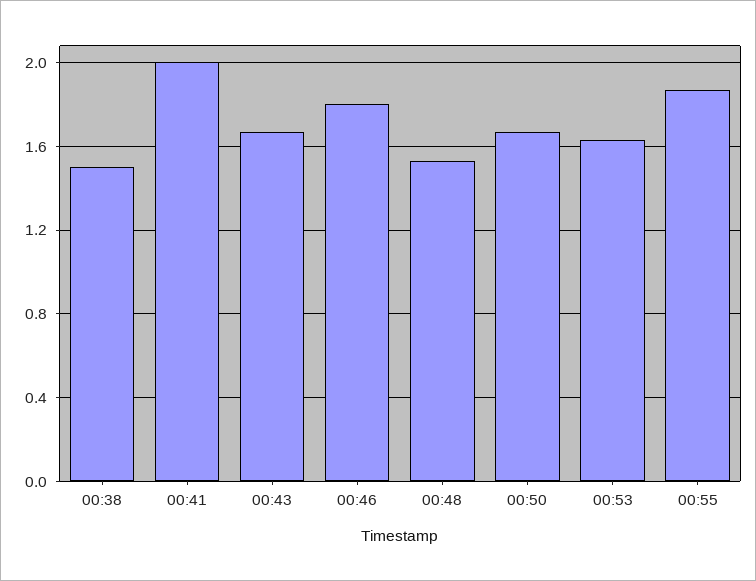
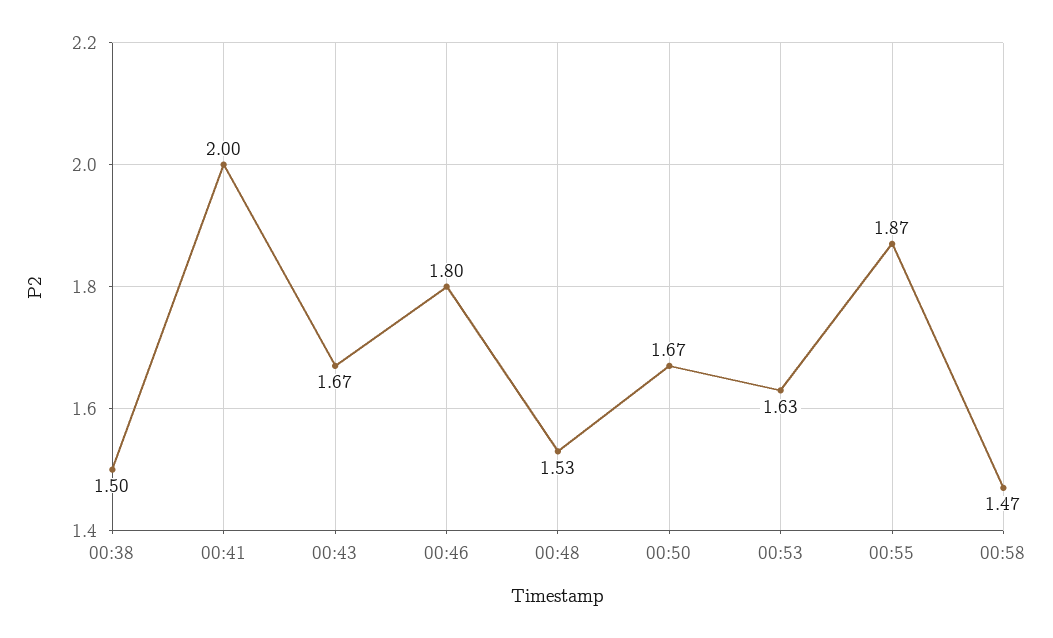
00:58: none -> 1.47

